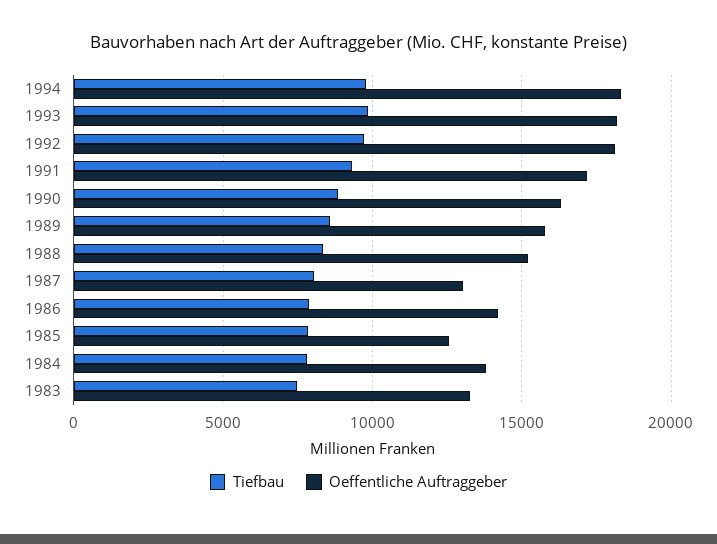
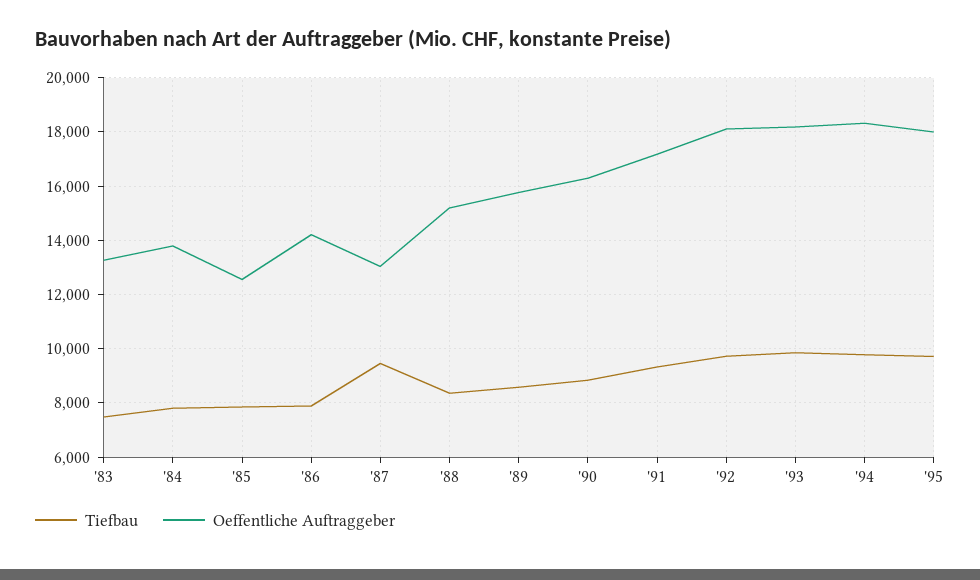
Tiefbau, 1987: 8000 -> 9500
Tiefbau, '95: none -> 9750
Oeffentliche Auftraggeber, '95: none -> 18000

